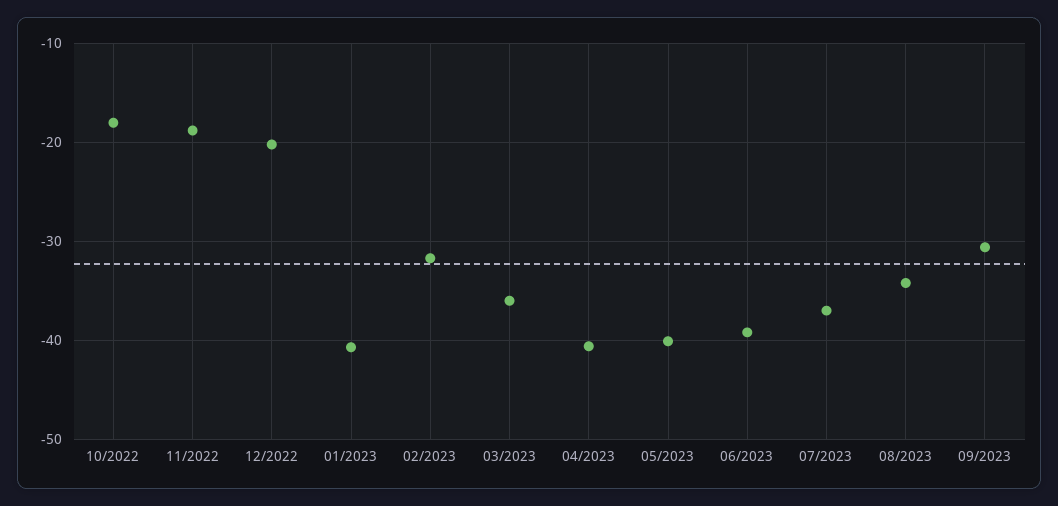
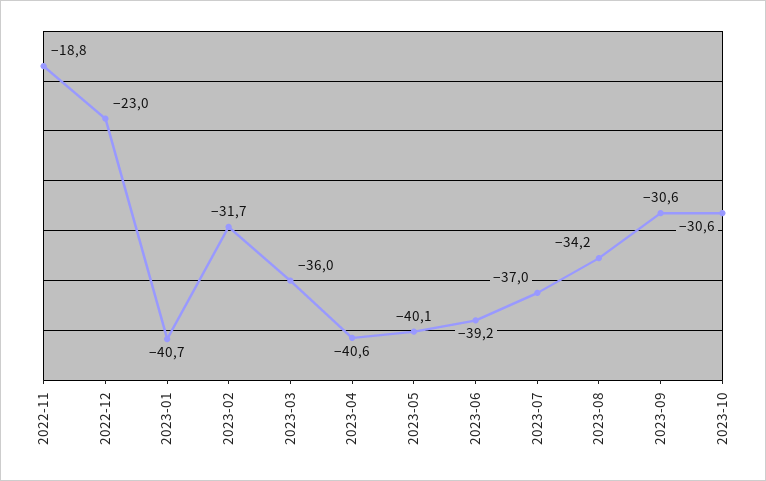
10/2022: -18 -> none
12/2022: -20 -> -23
2023-10: none -> -30.6

